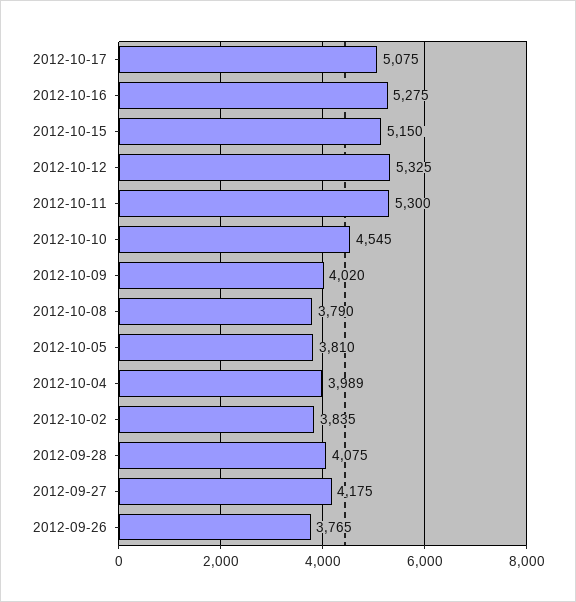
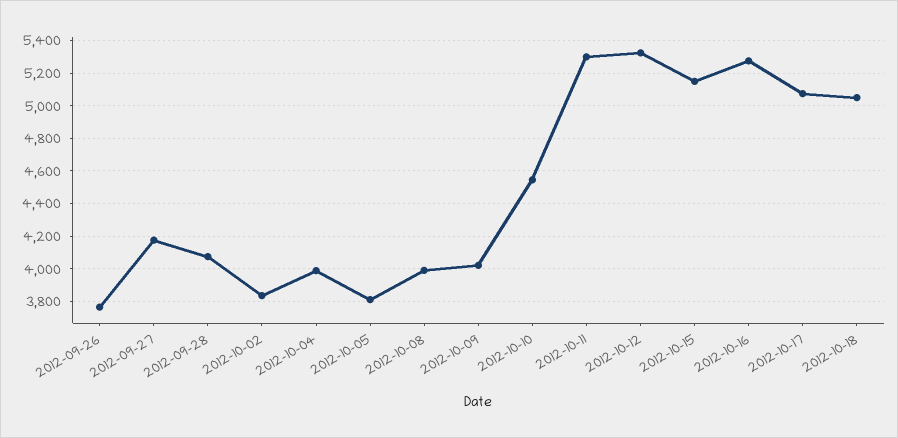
2012-10-08: 3790 -> 4000
2012-10-18: none -> 5050

